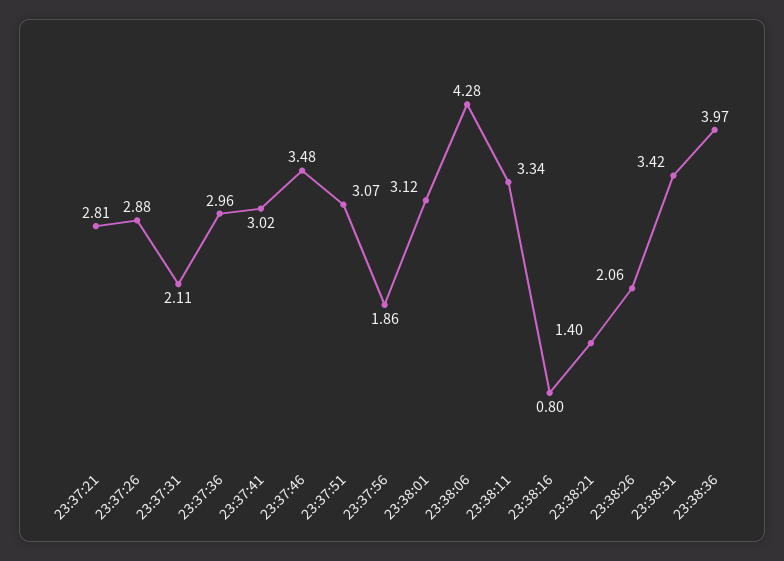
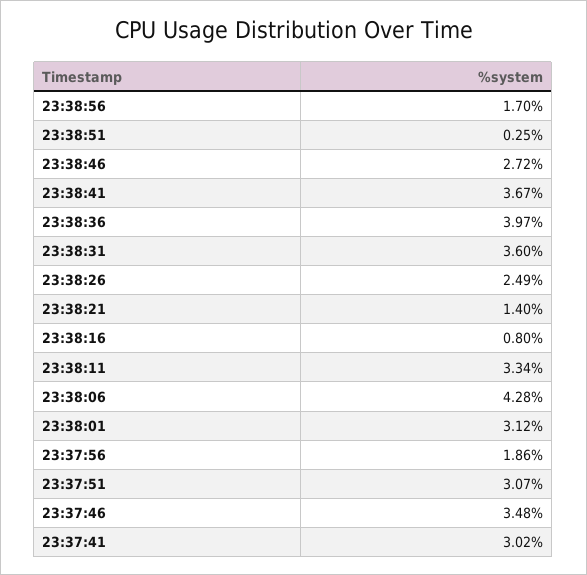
23:37:21: 2.81 -> none
23:37:26: 2.88 -> none
23:37:31: 2.11 -> none
23:37:36: 2.96 -> none
23:38:26: 2.06 -> 2.49
23:38:31: 3.42 -> 3.6
23:38:56: none -> 1.7
23:38:51: none -> 0.25
23:38:46: none -> 2.72
23:38:41: none -> 3.67

